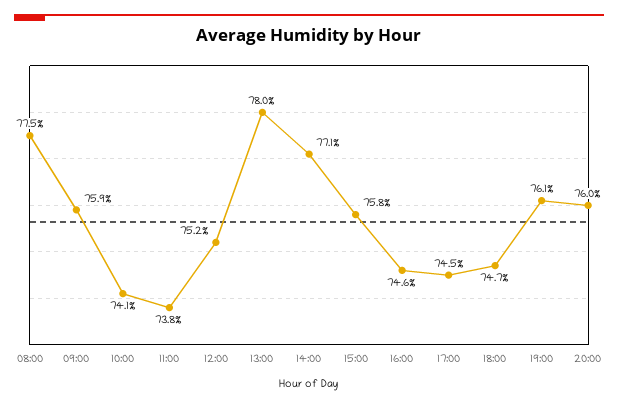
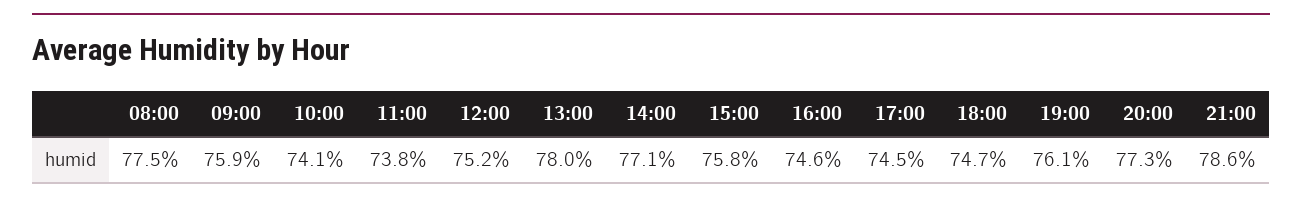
20:00: 76 -> 77.3
21:00: none -> 78.6

